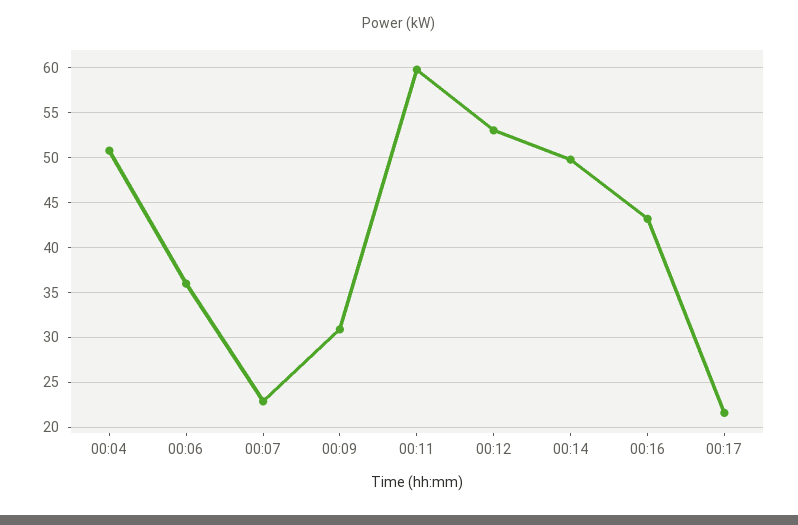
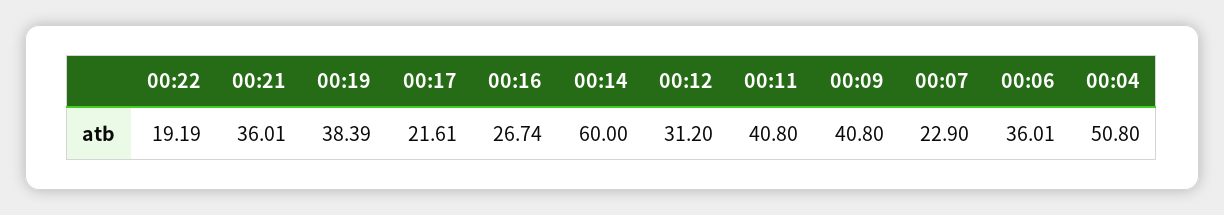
00:09: 31 -> 40.8
00:11: 60 -> 40.8
00:12: 53 -> 31.2
00:14: 50 -> 60
00:16: 43 -> 26.74
00:22: none -> 19.19
00:21: none -> 36.01
00:19: none -> 38.39

